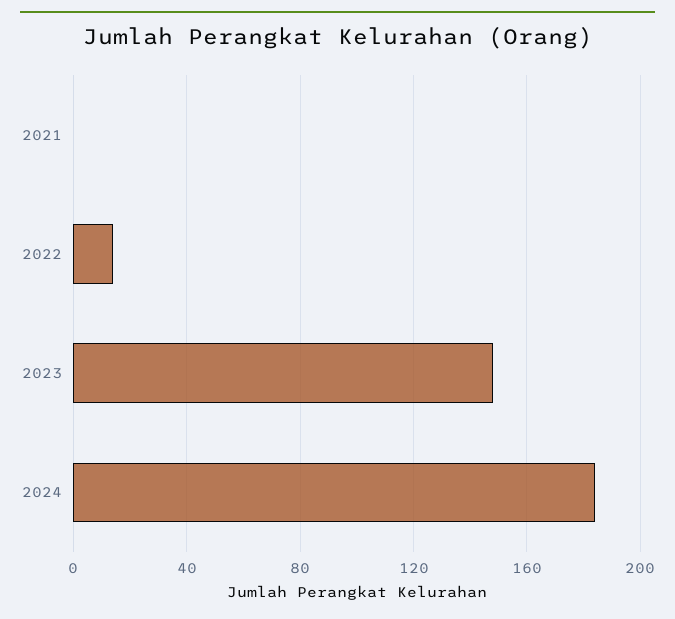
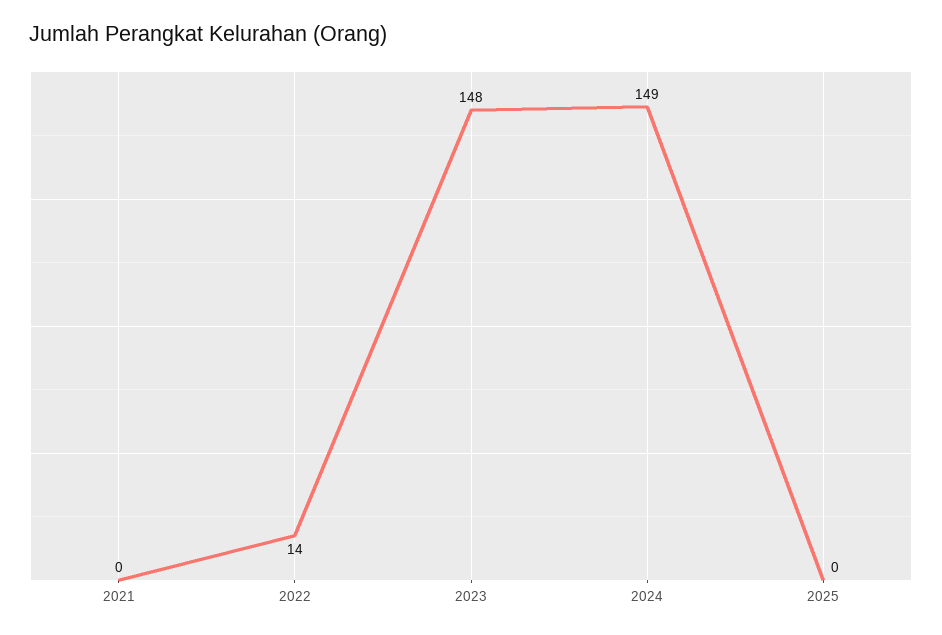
2024: 185 -> 149
2025: none -> 0

